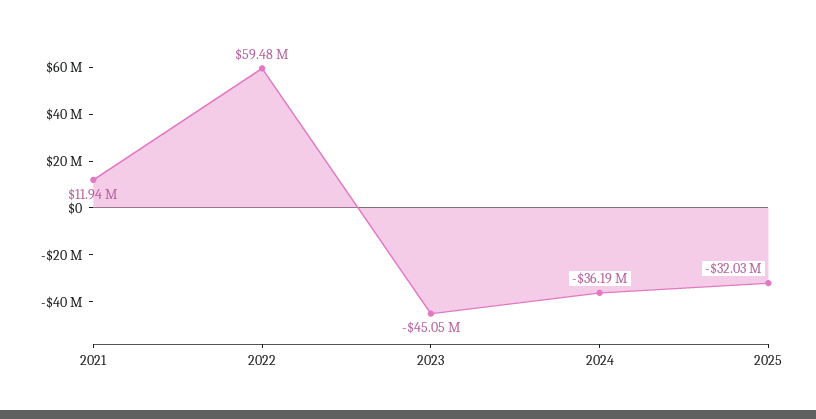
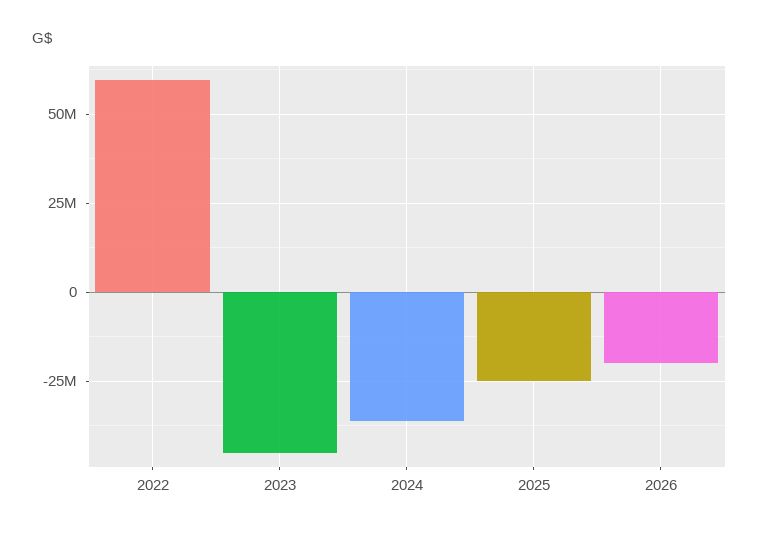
2021: 11940000 -> none
2025: -32030000 -> -25000000
2026: none -> -20000000

